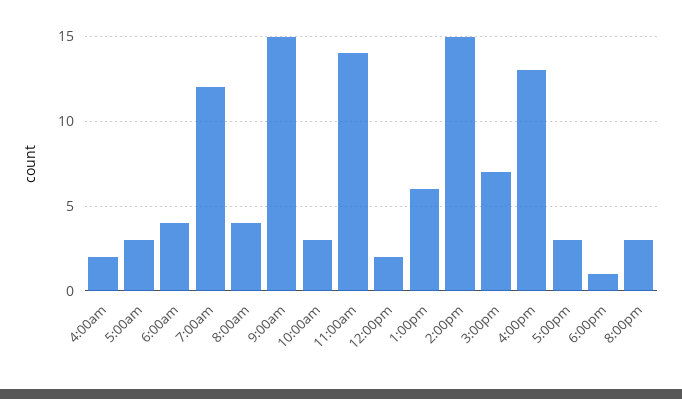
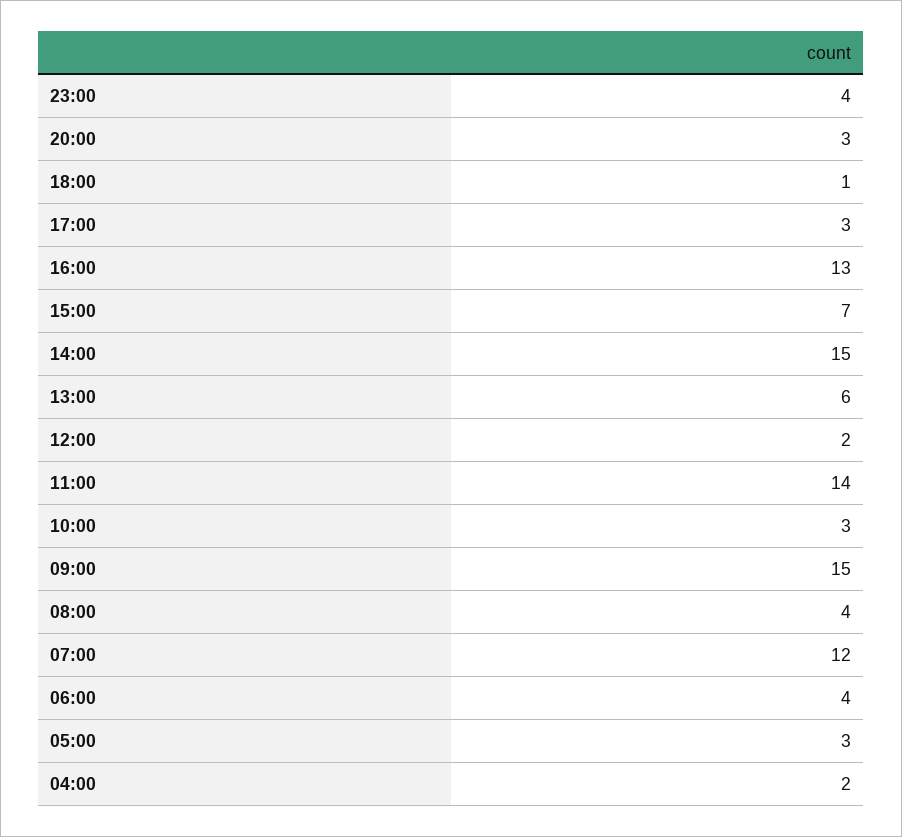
23:00: none -> 4

